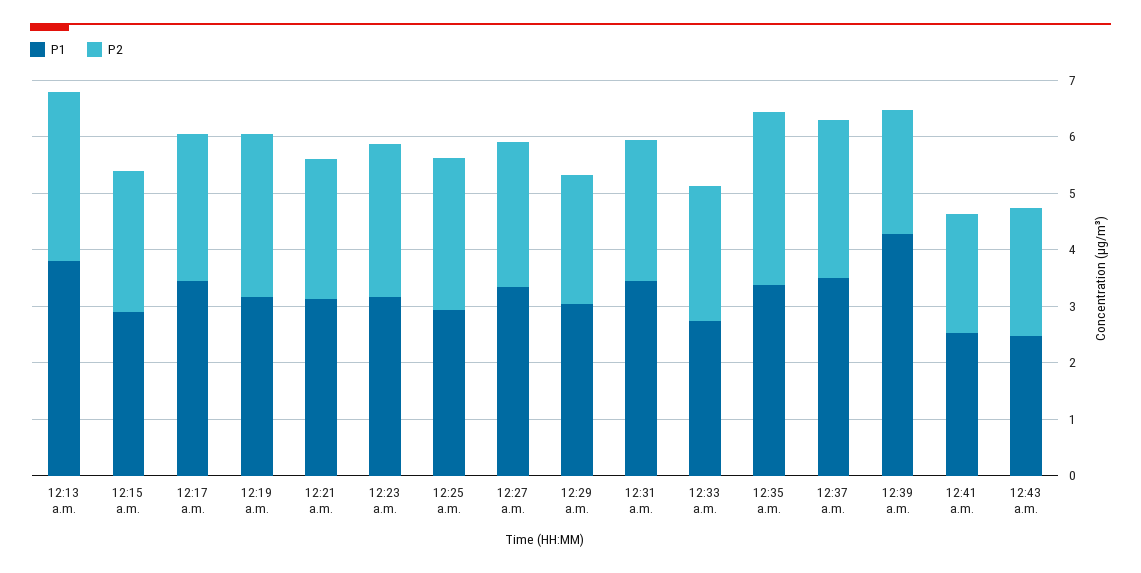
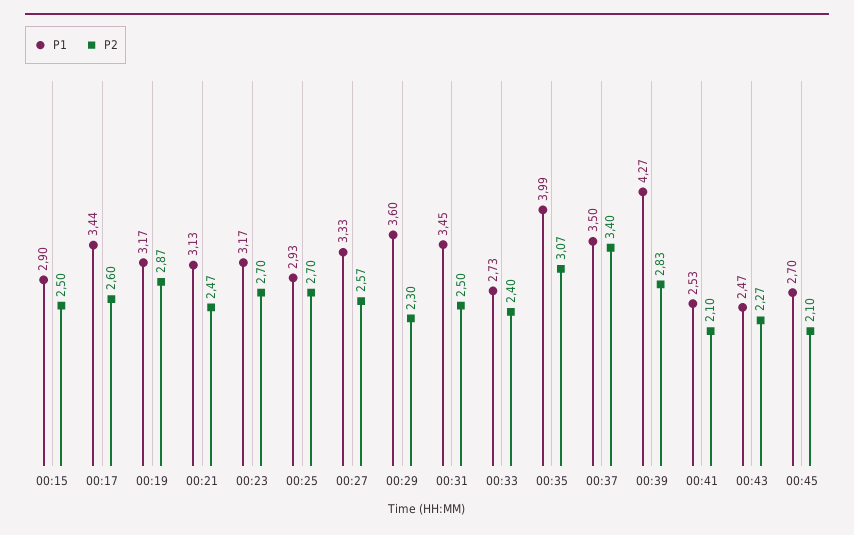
P1, 12:13 a.m.: 3.8 -> none
P2, 12:13 a.m.: 3 -> none
P1, 12:29 a.m.: 3 -> 3.6
P1, 12:35 a.m.: 3.4 -> 3.99
P2, 12:37 a.m.: 2.8 -> 3.4
P2, 12:39 a.m.: 2.2 -> 2.83
P1, 00:45: none -> 2.7
P2, 00:45: none -> 2.1

